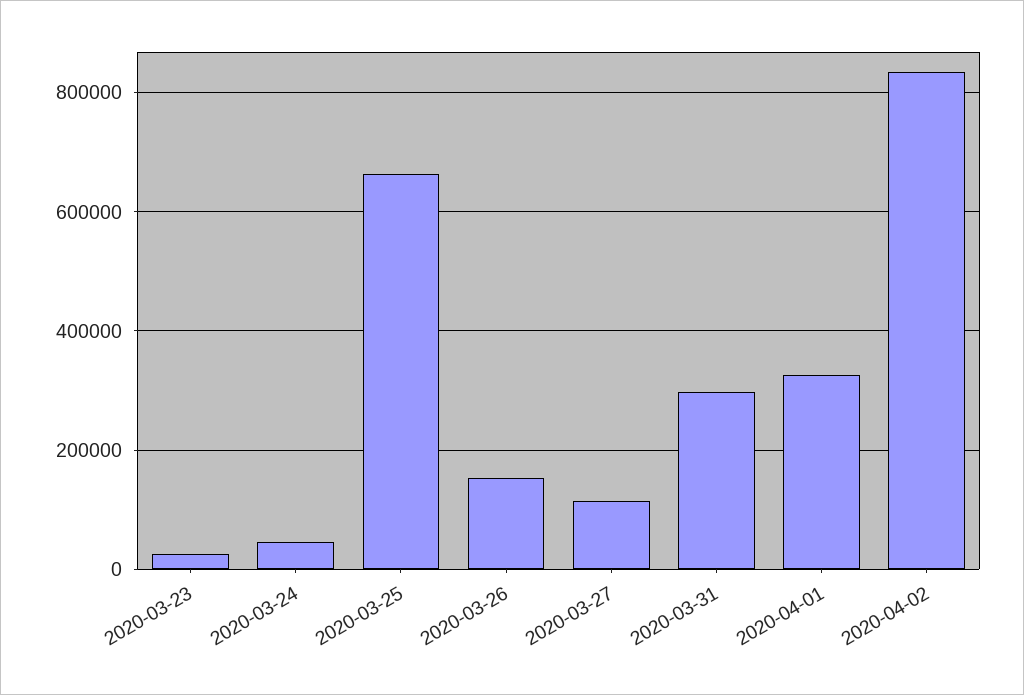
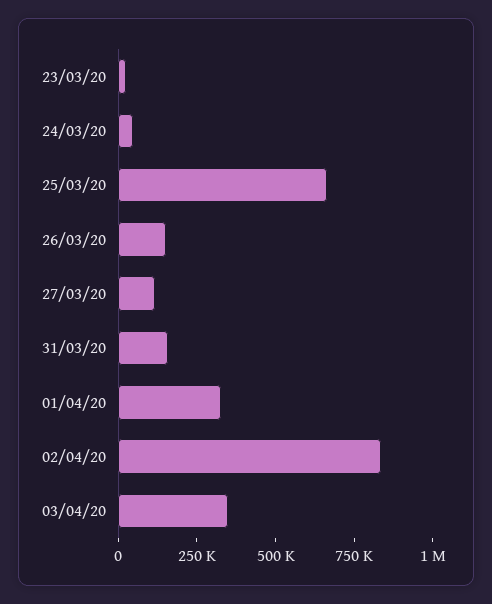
2020-03-31: 300000 -> 150000
03/04/20: none -> 350000

